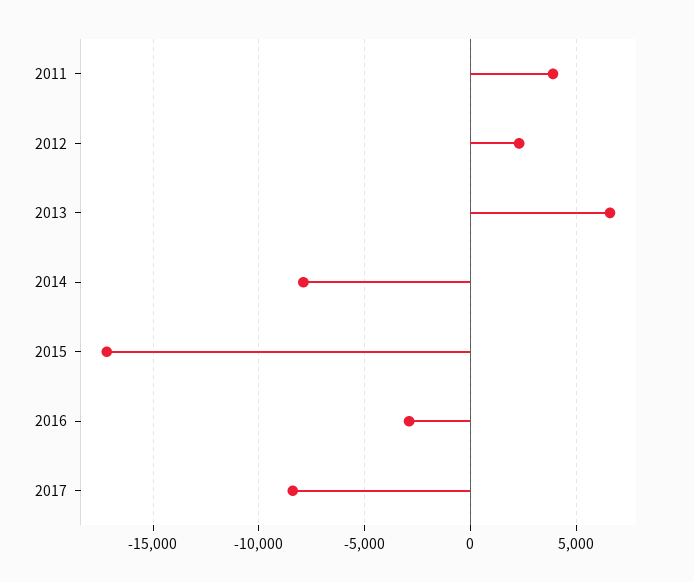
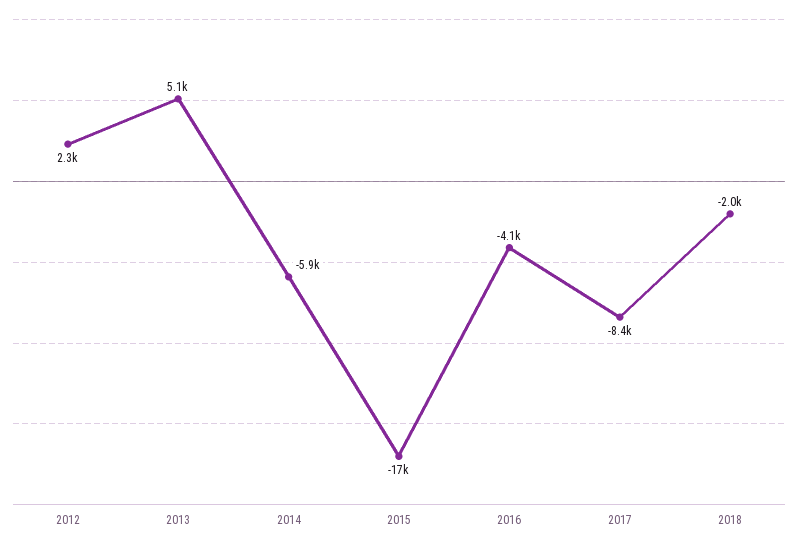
2011: 4000 -> none
2013: 6500 -> 5100
2014: -8000 -> -5900
2016: -3000 -> -4100
2018: none -> -2000

